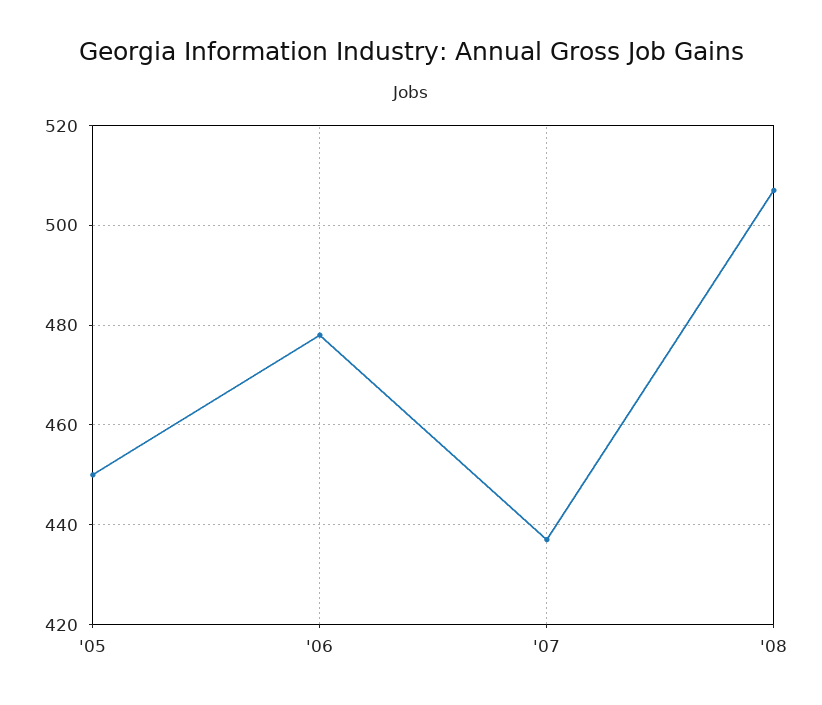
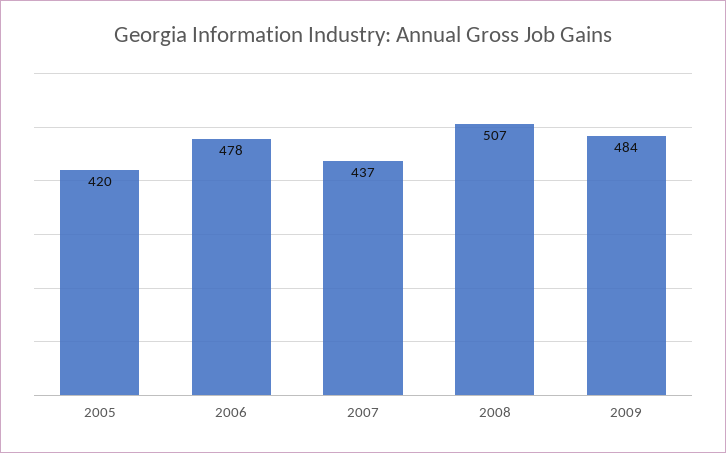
'05: 450 -> 420
2009: none -> 484

